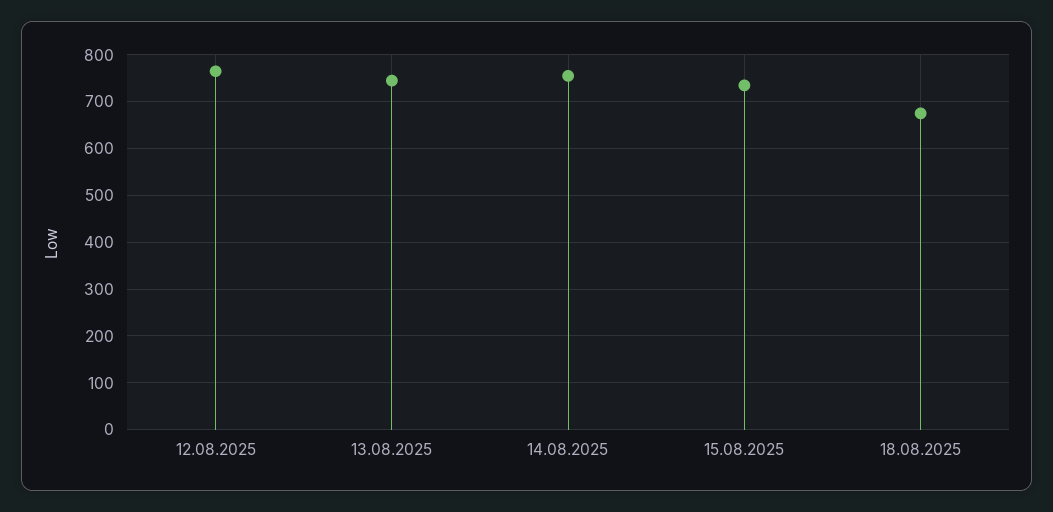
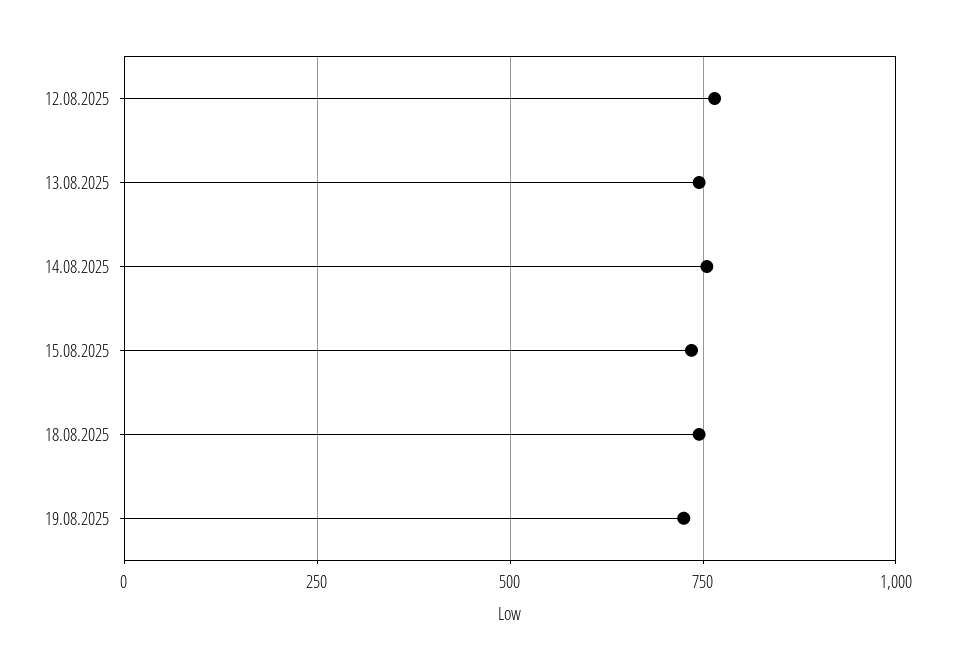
18.08.2025: 680 -> 750
19.08.2025: none -> 725

